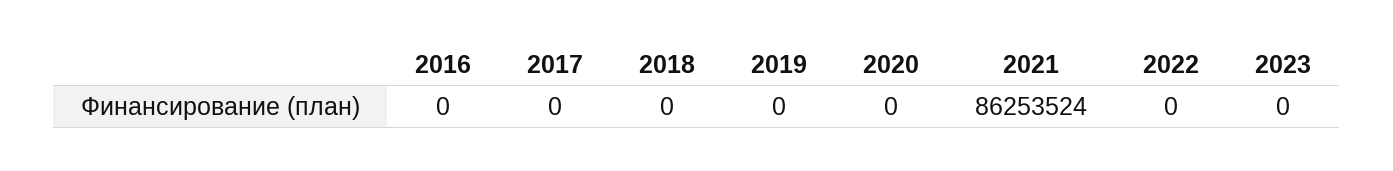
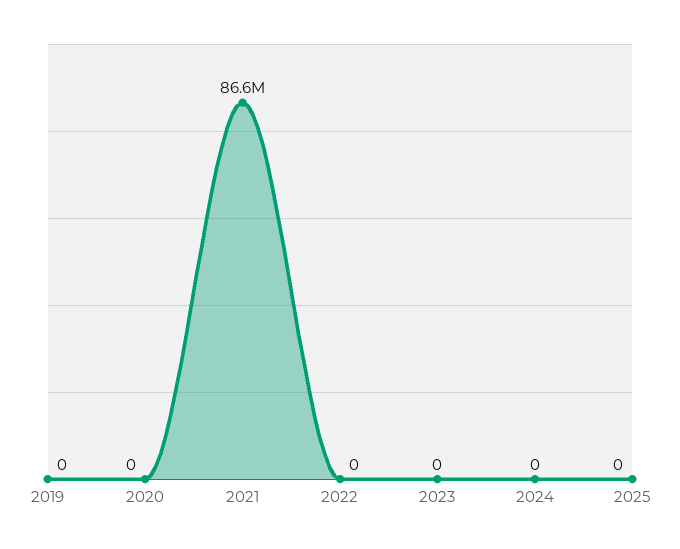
2016: 0 -> none
2017: 0 -> none
2018: 0 -> none
2021: 86253524 -> 86600000
2024: none -> 0
2025: none -> 0

